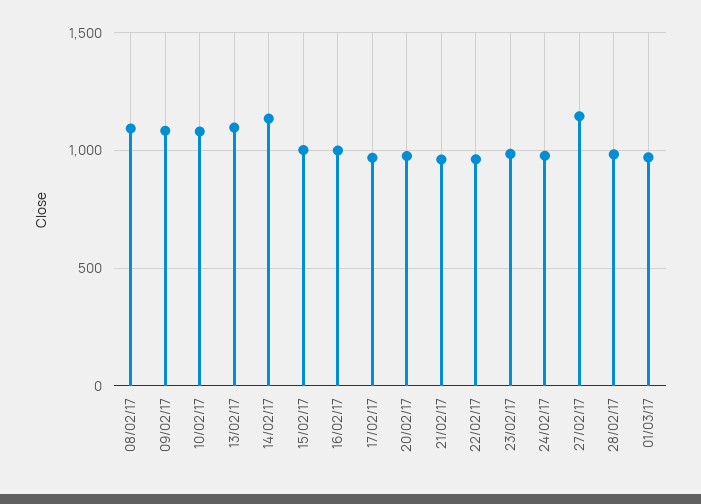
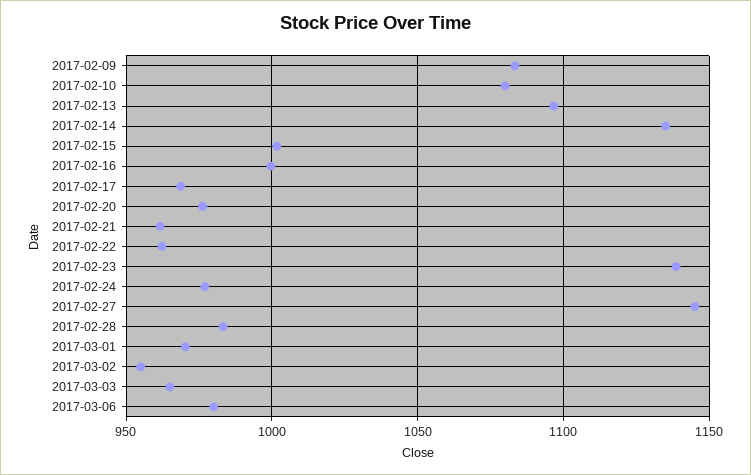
08/02/17: 1100 -> none
23/02/17: 1000 -> 1140
2017-03-02: none -> 955
2017-03-03: none -> 965
2017-03-06: none -> 980

